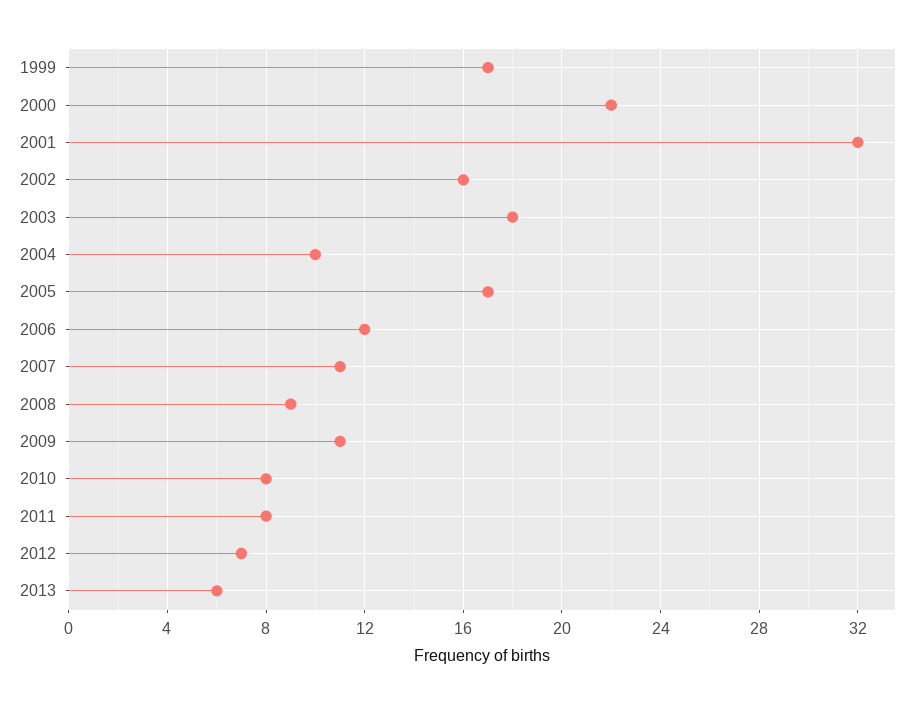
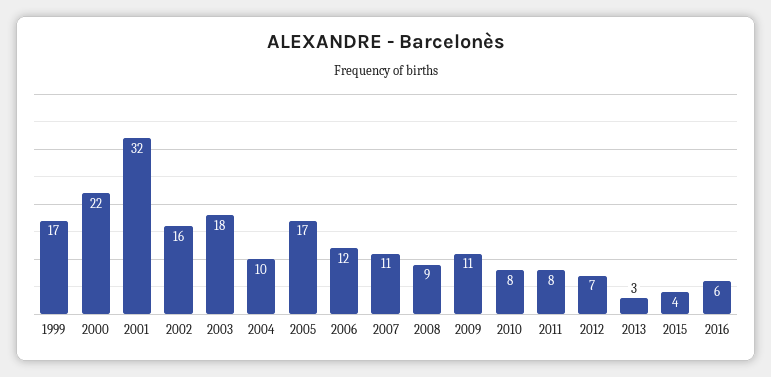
2013: 6 -> 3
2015: none -> 4
2016: none -> 6

